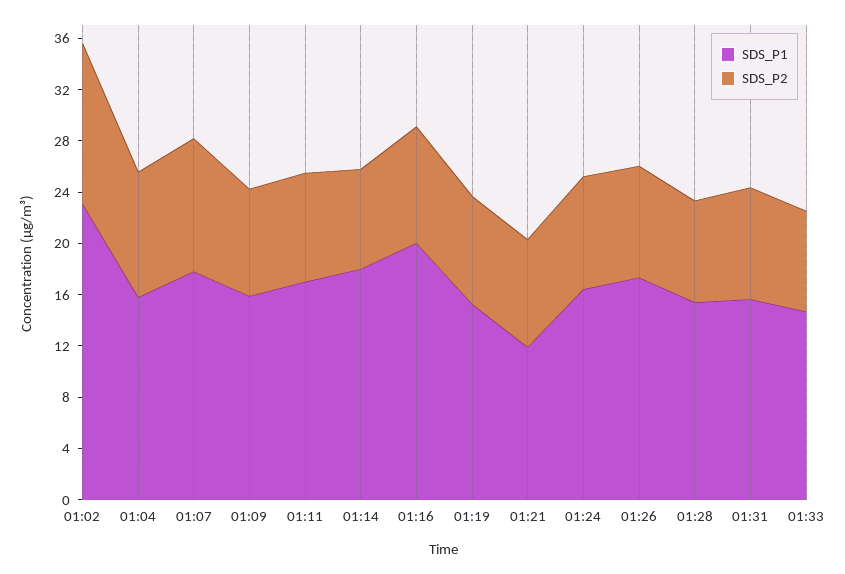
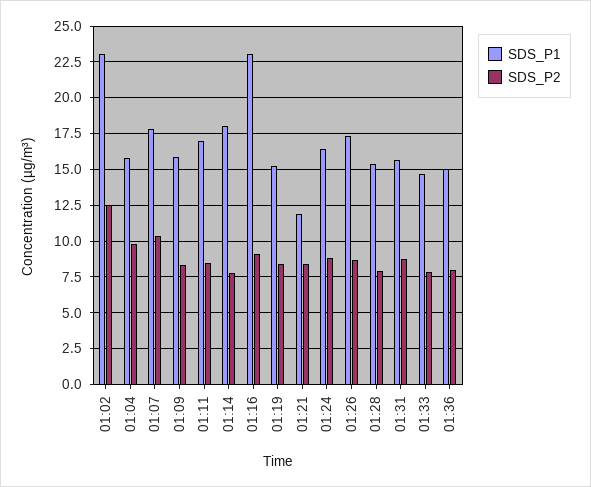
SDS_P1, 01:16: 20 -> 23
SDS_P1, 01:36: none -> 15
SDS_P2, 01:36: none -> 8

